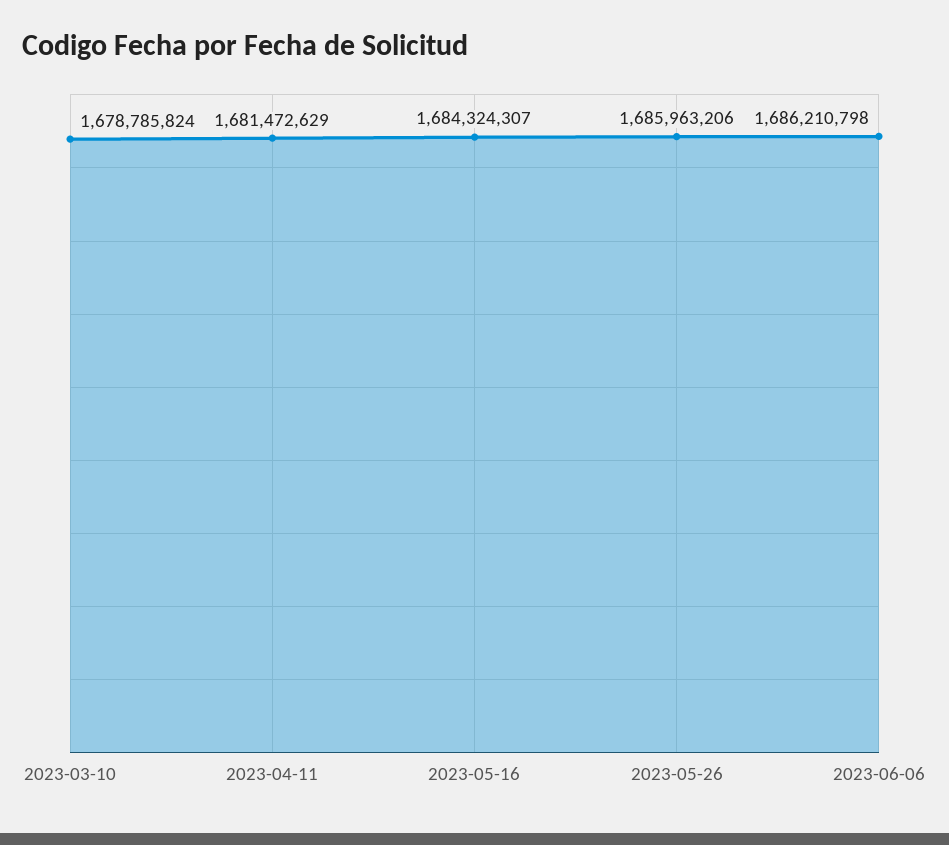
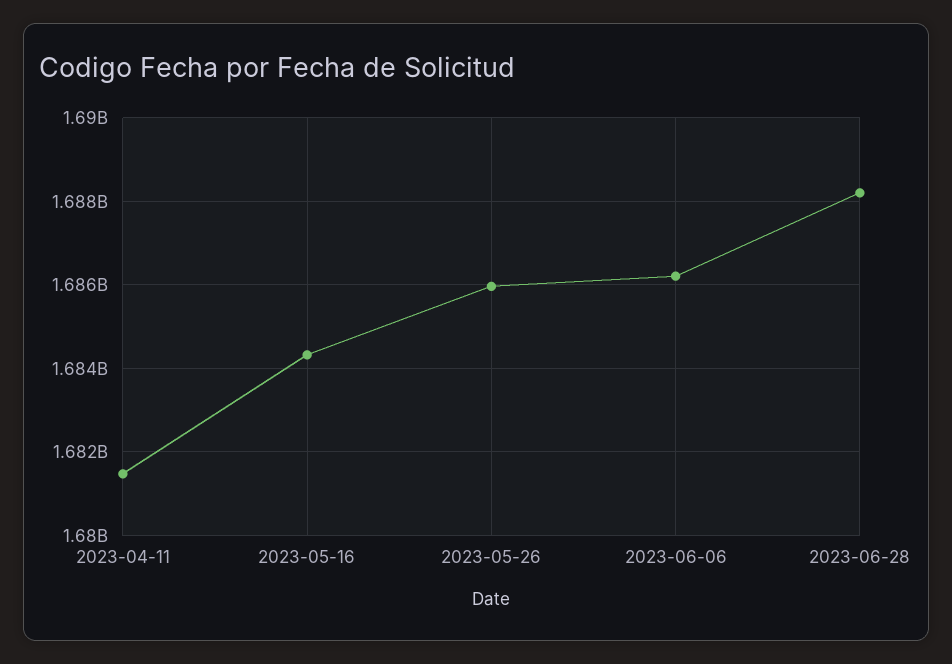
2023-03-10: 1678785824 -> none
2023-06-28: none -> 1688200000

